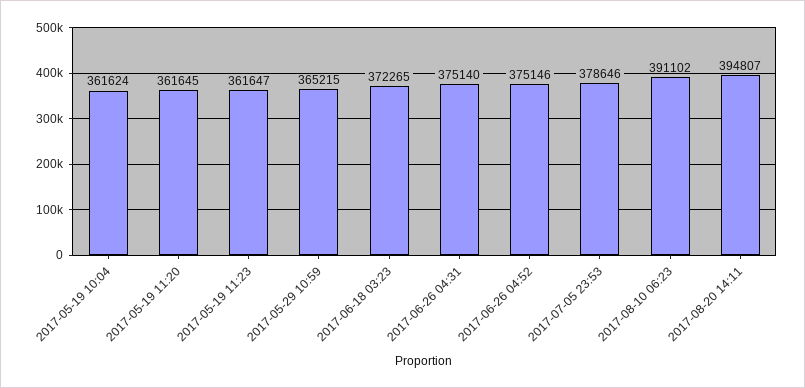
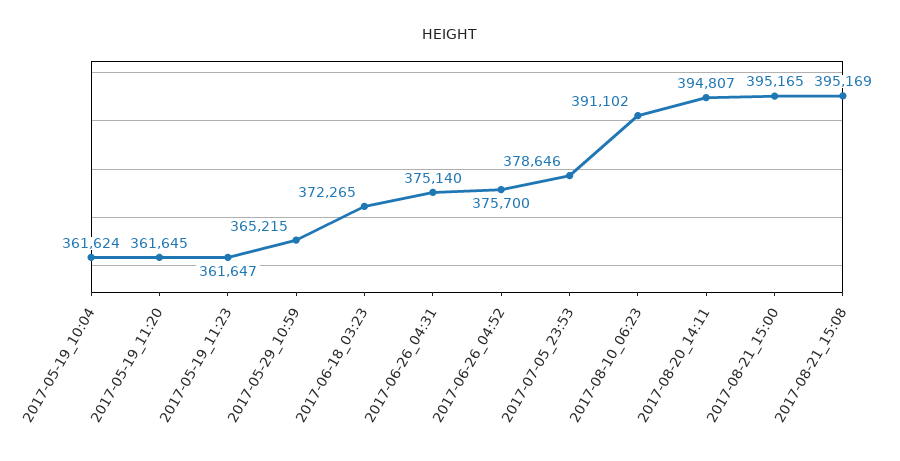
2017-06-26 04:52: 375146 -> 375700
2017-08-21_15:00: none -> 395165
2017-08-21_15:08: none -> 395169

